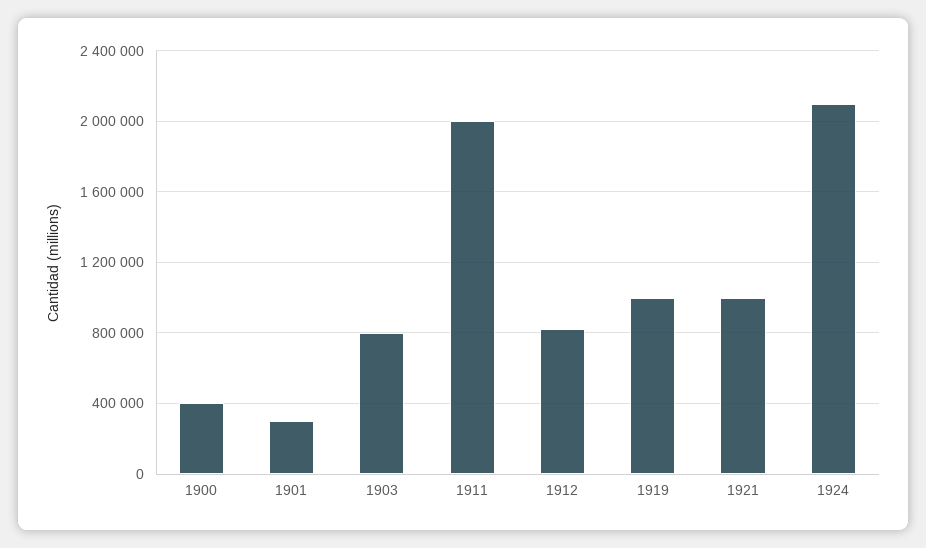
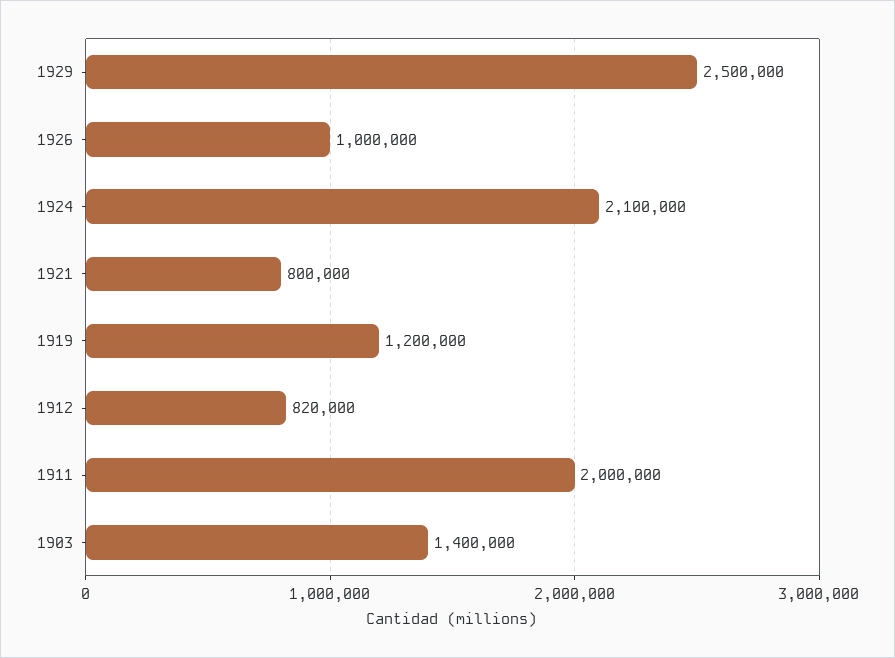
1900: 400000 -> none
1901: 300000 -> none
1903: 800000 -> 1400000
1919: 1000000 -> 1200000
1921: 1000000 -> 800000
1929: none -> 2500000
1926: none -> 1000000

